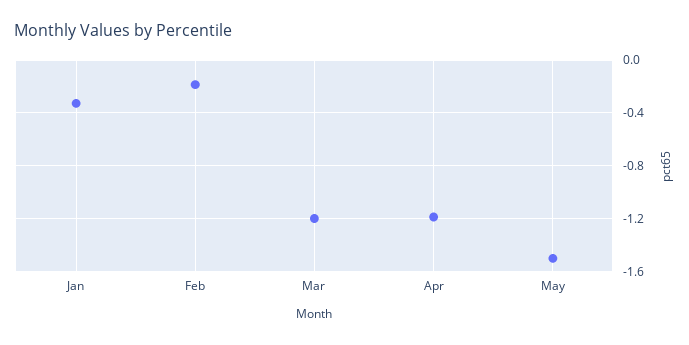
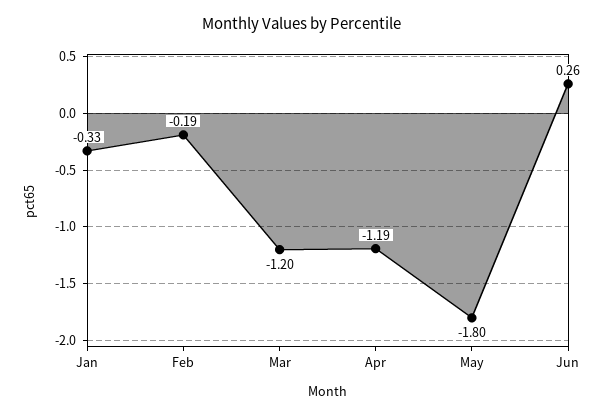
May: -1.5 -> -1.8
Jun: none -> 0.26

